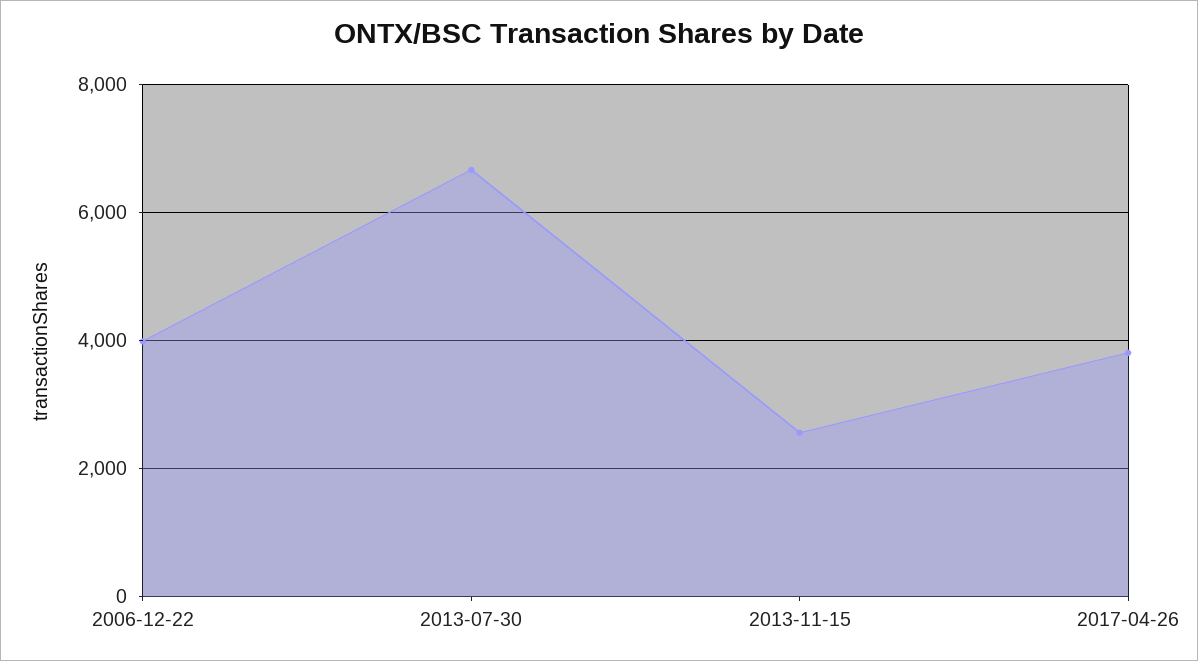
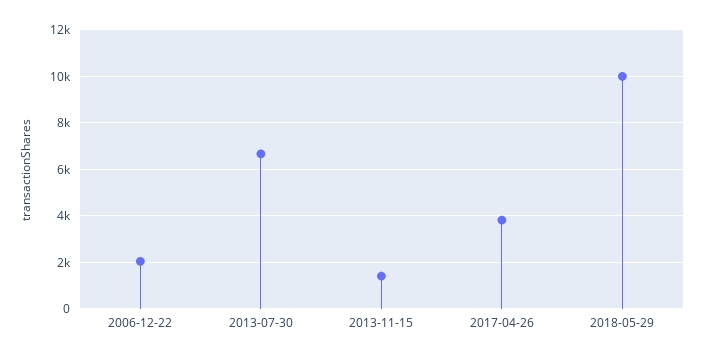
2006-12-22: 4000 -> 2000
2013-11-15: 2600 -> 1500
2018-05-29: none -> 10000

